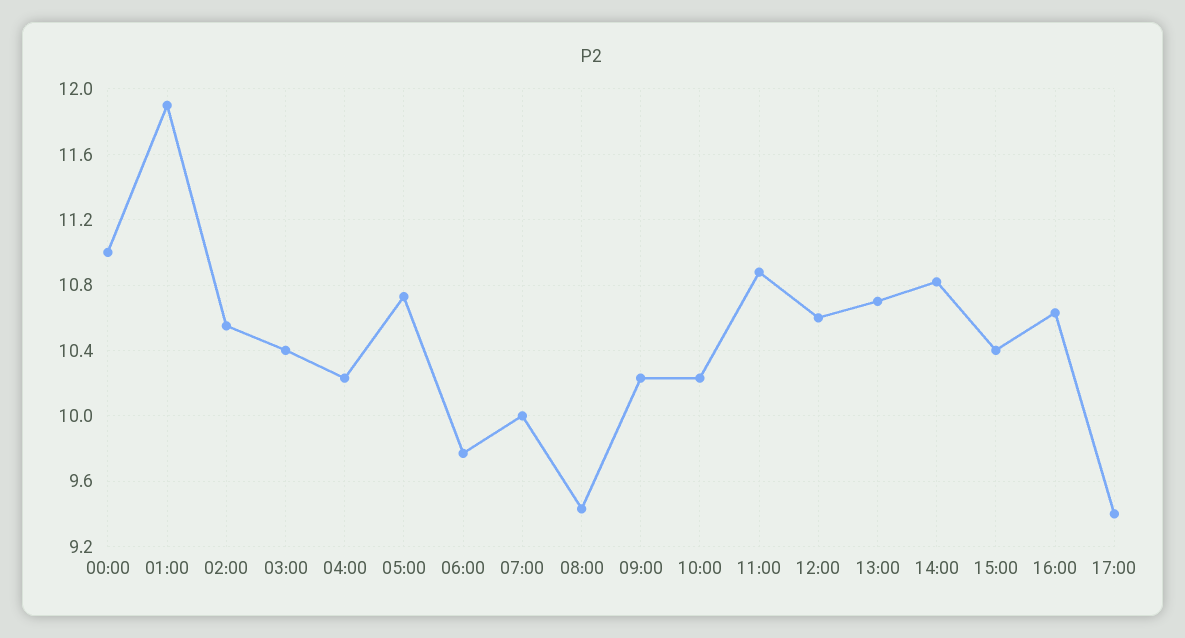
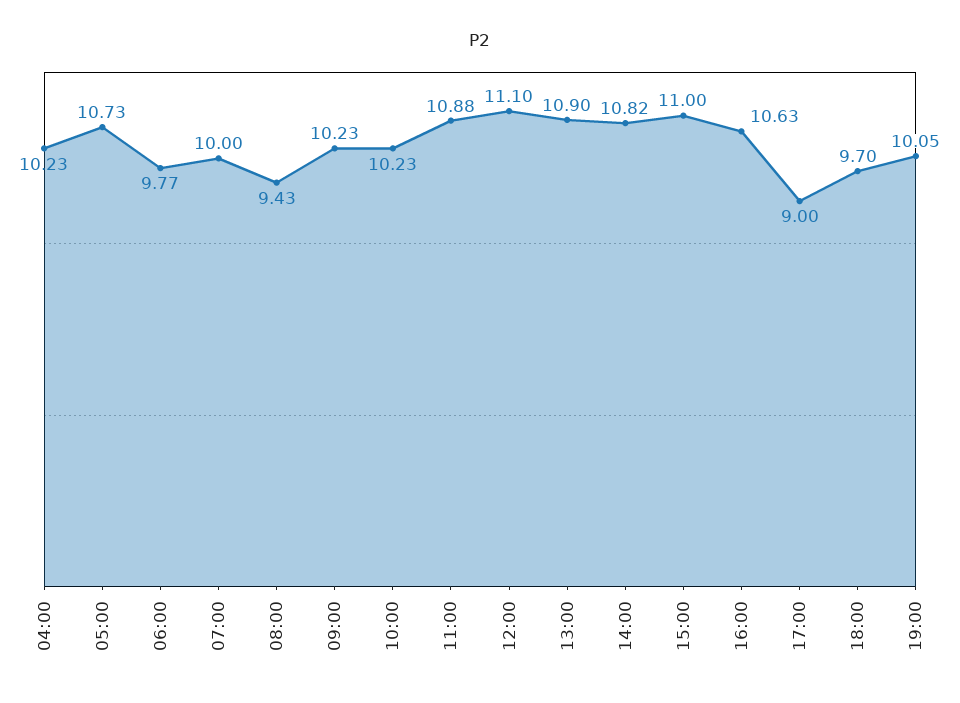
00:00: 11 -> none
01:00: 11.9 -> none
02:00: 10.55 -> none
03:00: 10.4 -> none
12:00: 10.6 -> 11.1
13:00: 10.7 -> 10.9
15:00: 10.4 -> 11
17:00: 9.4 -> 9
18:00: none -> 9.7
19:00: none -> 10.05

